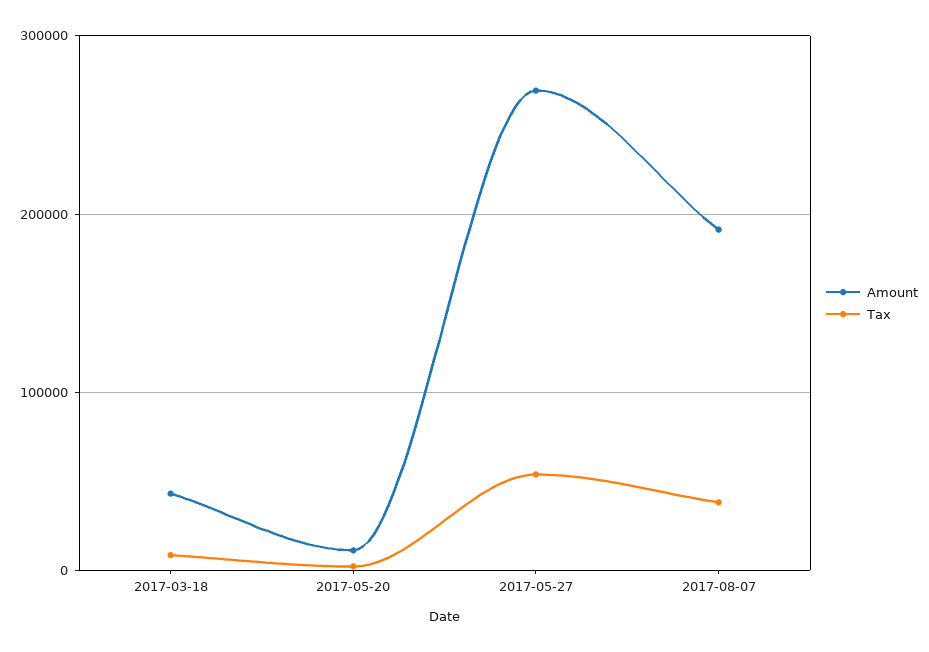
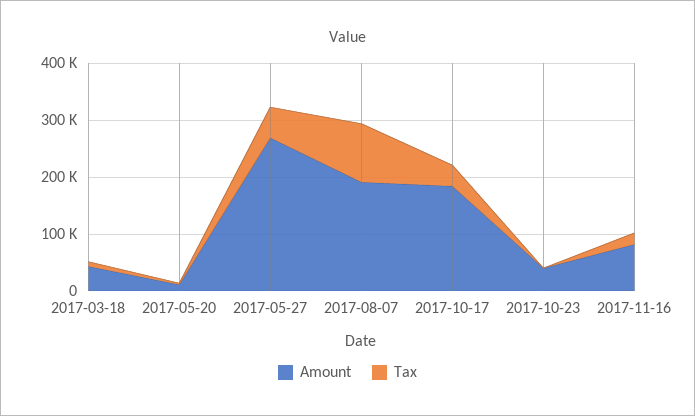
Tax, 2017-08-07: 40000 -> 100000
Amount, 2017-10-17: none -> 180000
Tax, 2017-10-17: none -> 40000
Amount, 2017-10-23: none -> 40000
Tax, 2017-10-23: none -> 0
Amount, 2017-11-16: none -> 80000
Tax, 2017-11-16: none -> 20000

